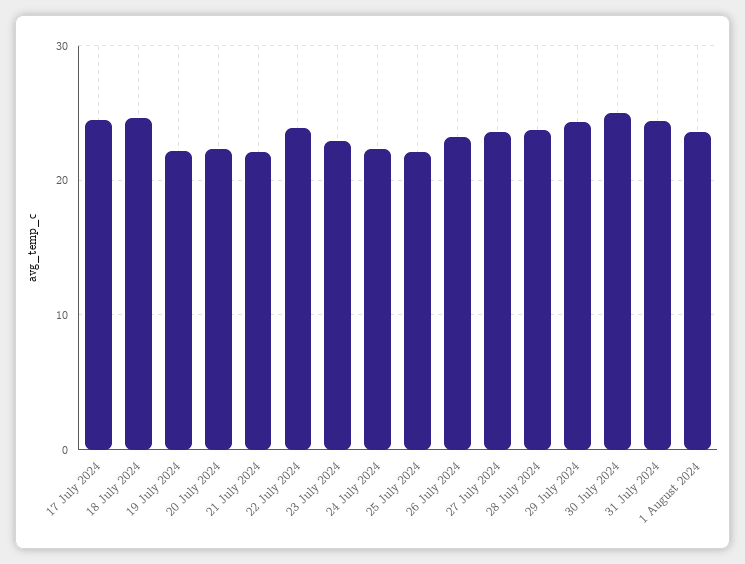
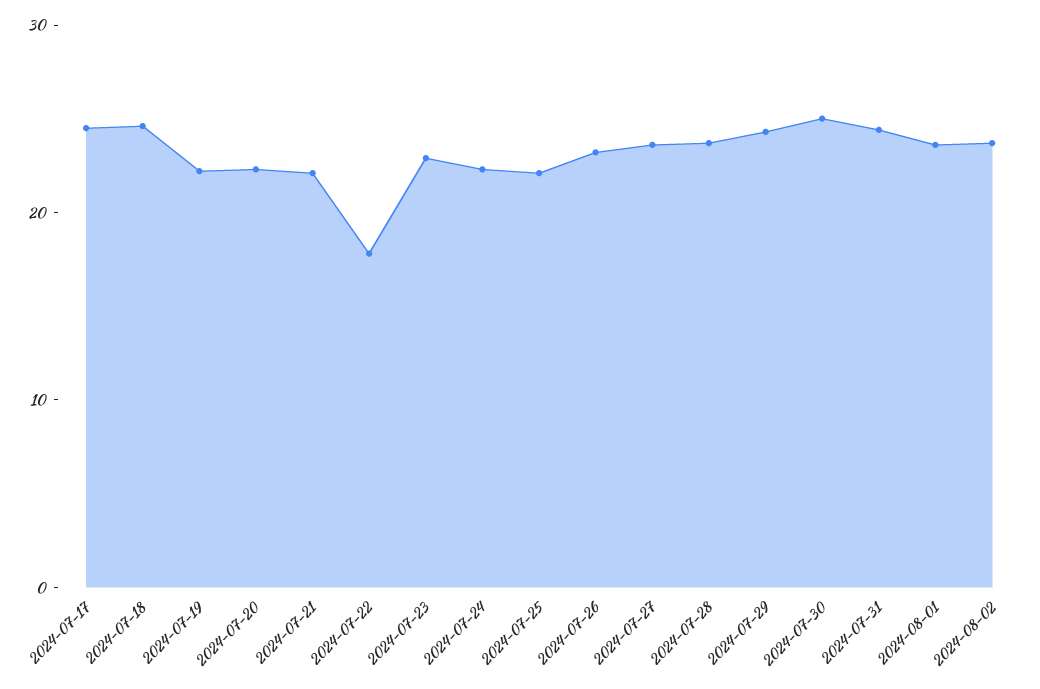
22 July 2024: 24 -> 18
2024-08-02: none -> 24

